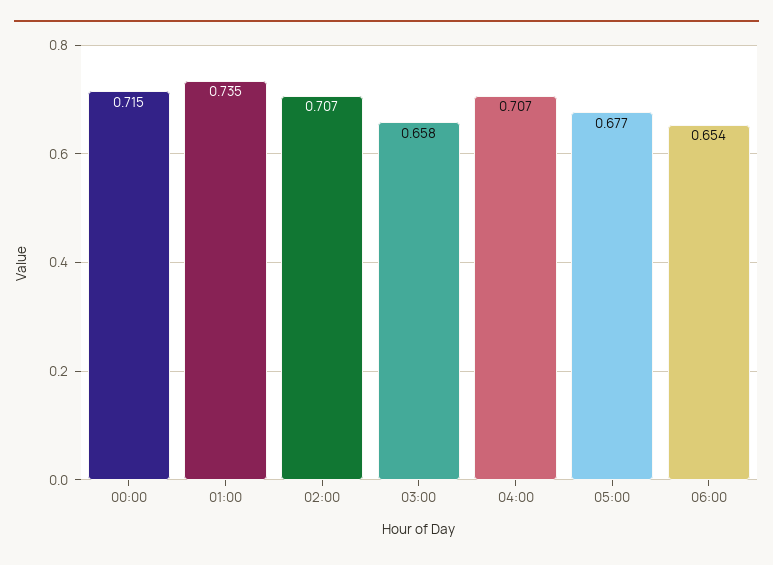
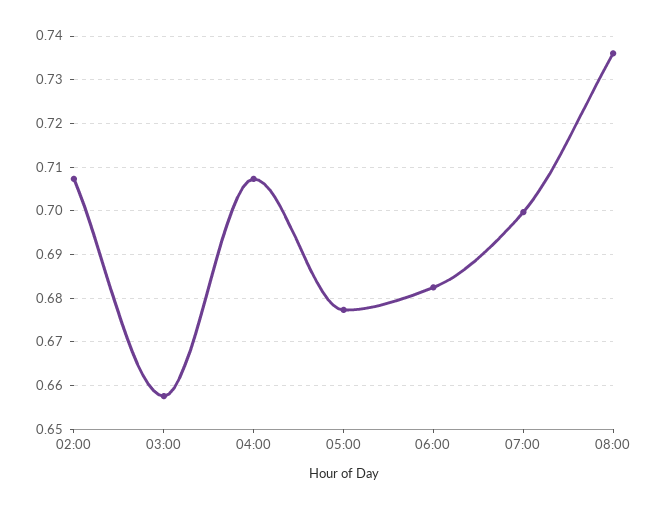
00:00: 0.715 -> none
01:00: 0.735 -> none
06:00: 0.654 -> 0.682
07:00: none -> 0.7
08:00: none -> 0.736

